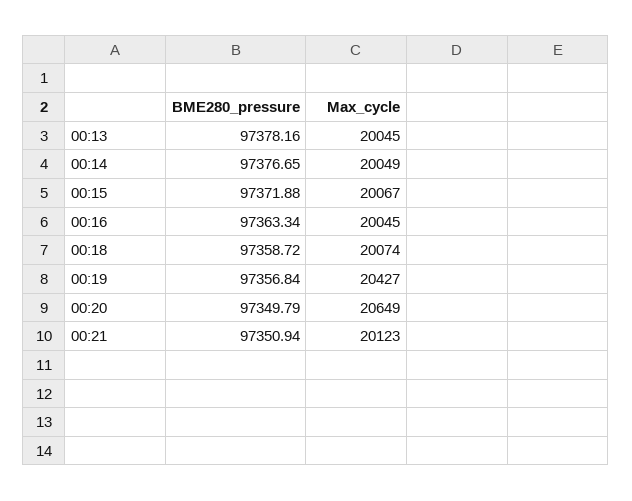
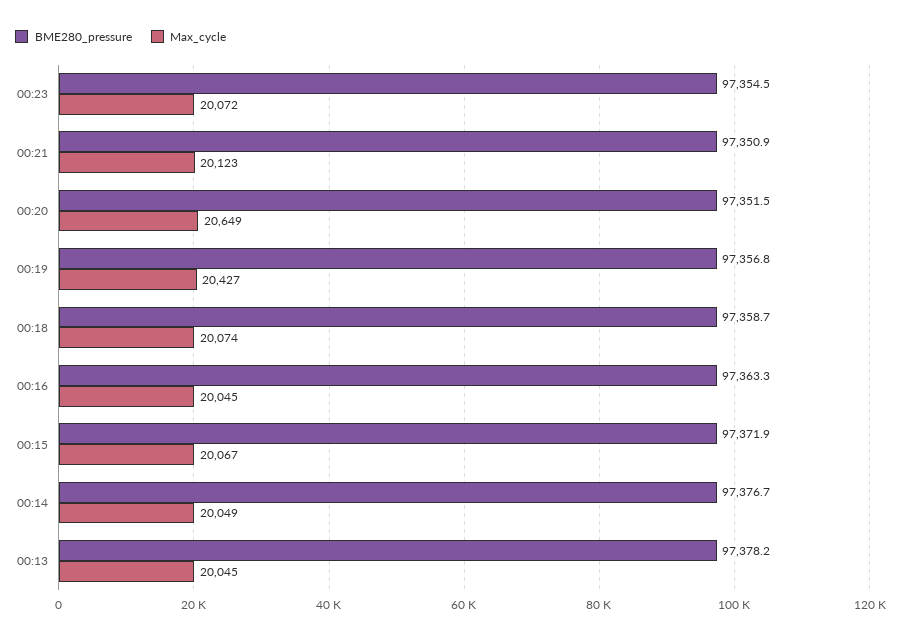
BME280_pressure, 00:20: 97349.79 -> 97351.5
BME280_pressure, 00:23: none -> 97354.5
Max_cycle, 00:23: none -> 20072

